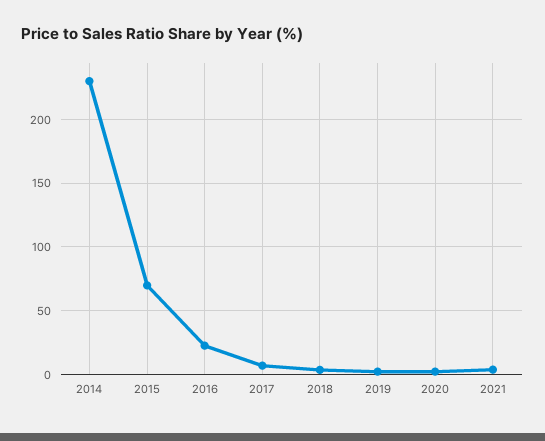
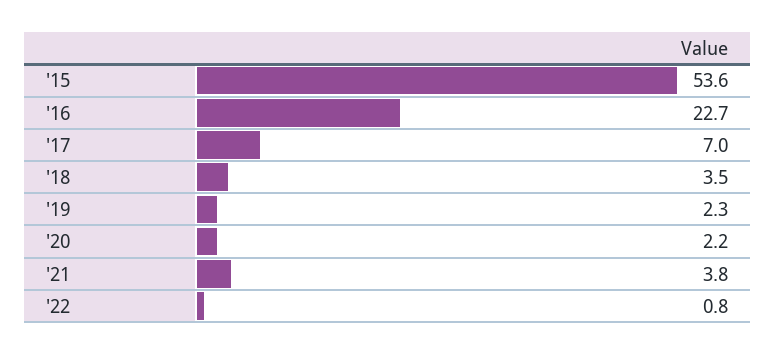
2014: 230 -> none
2015: 70 -> 53.6
'22: none -> 0.8

